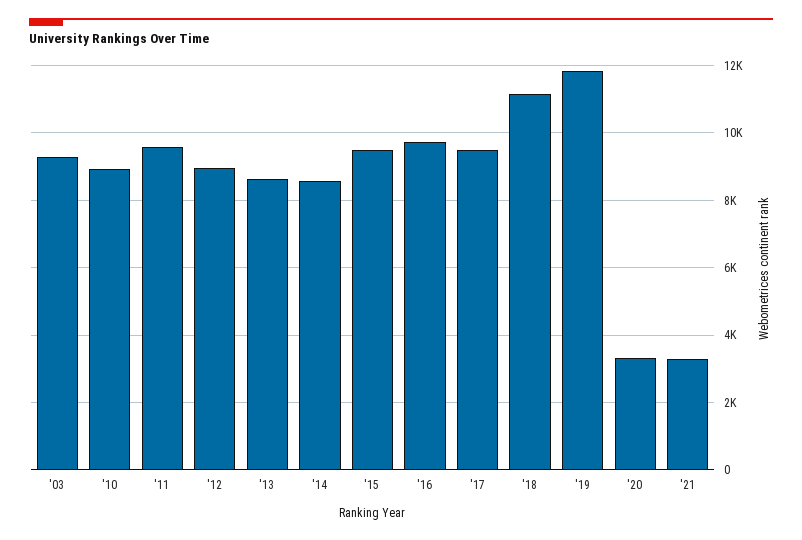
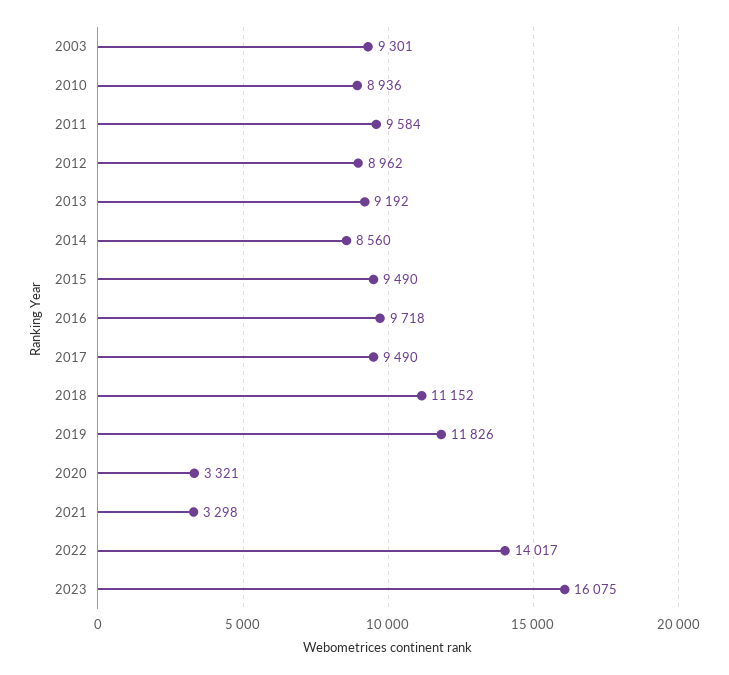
'13: 8600 -> 9192
2022: none -> 14017
2023: none -> 16075

